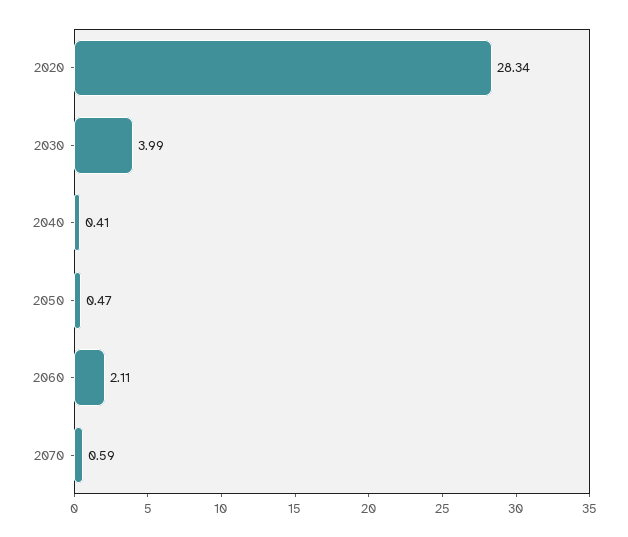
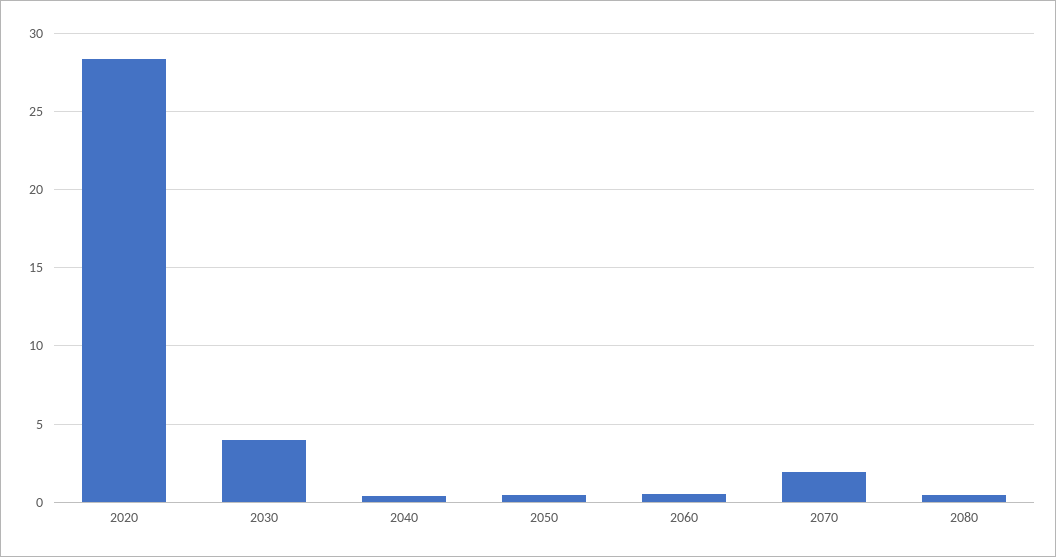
2060: 2.11 -> 0.5
2070: 0.59 -> 2
2080: none -> 0.5

